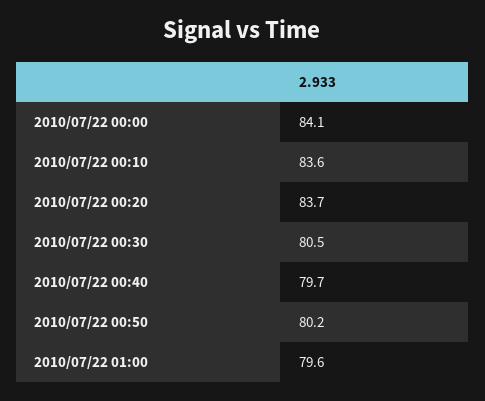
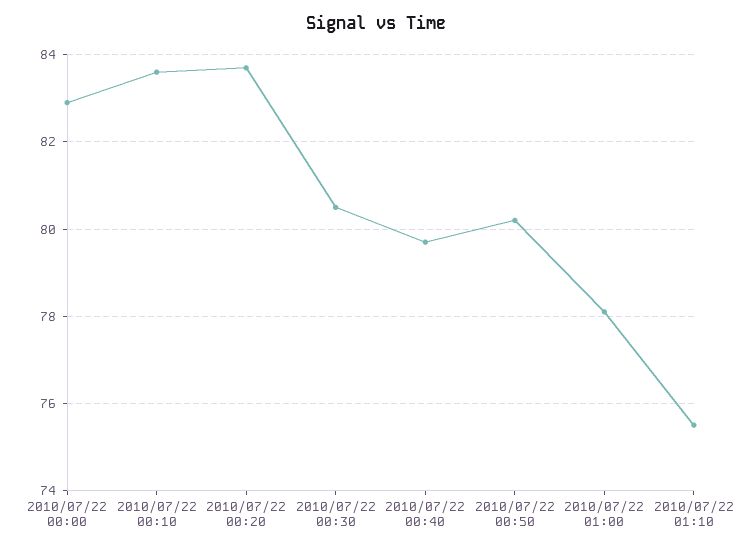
2010/07/22 00:00: 84.1 -> 83
2010/07/22 01:00: 79.6 -> 78
2010/07/22 01:10: none -> 75.5

